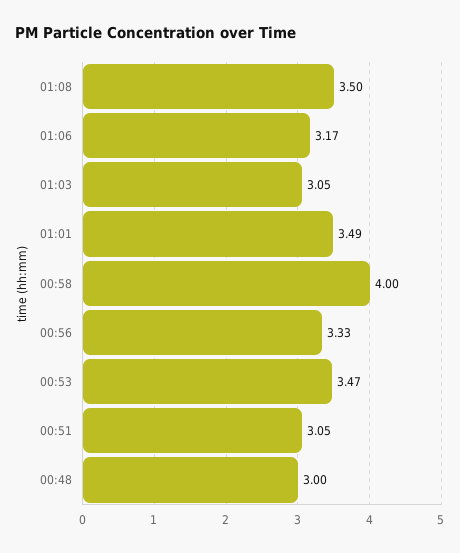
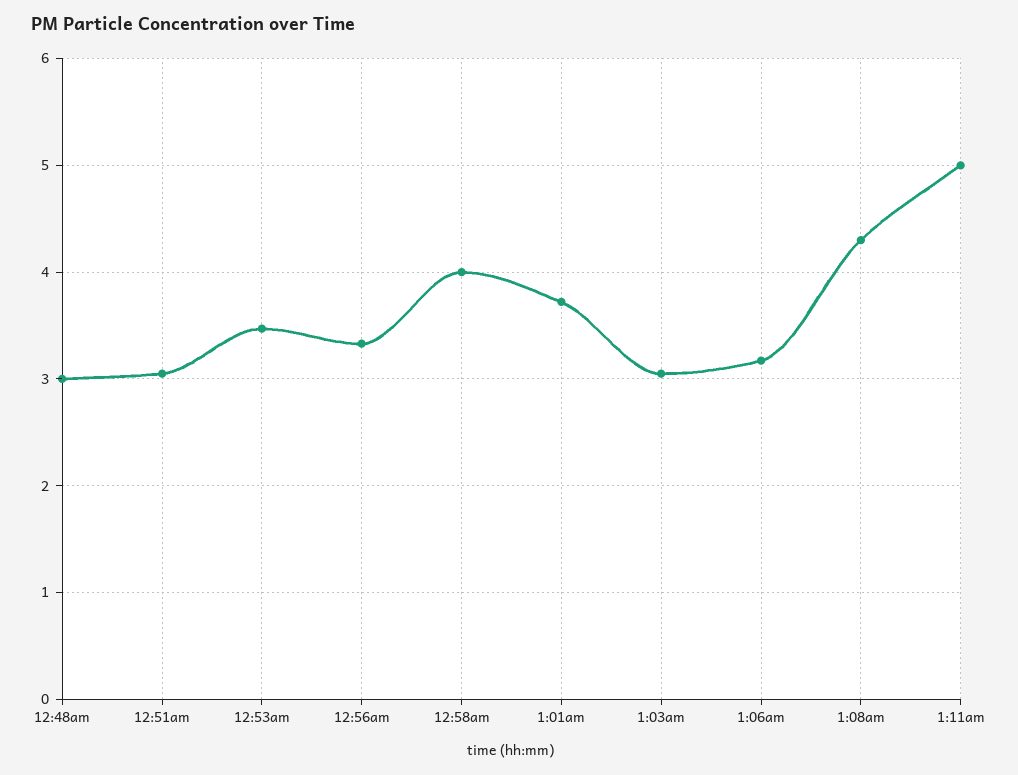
01:08: 3.5 -> 4.3
01:01: 3.49 -> 3.7
1:11am: none -> 5

